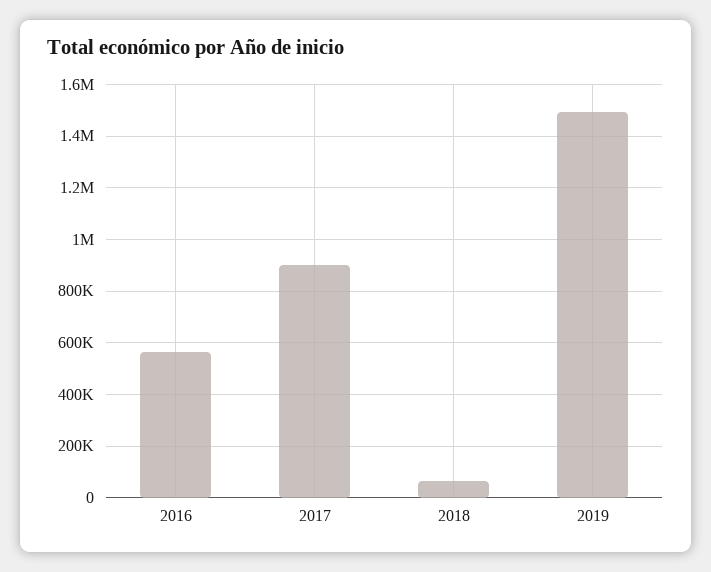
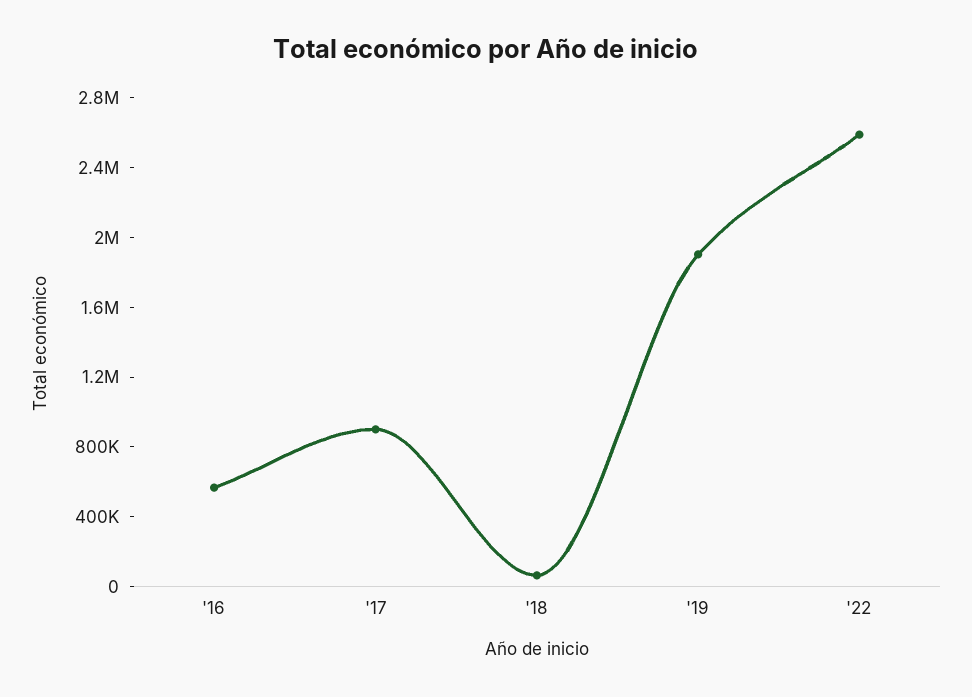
2019: 1500000 -> 1900000
'22: none -> 2600000

